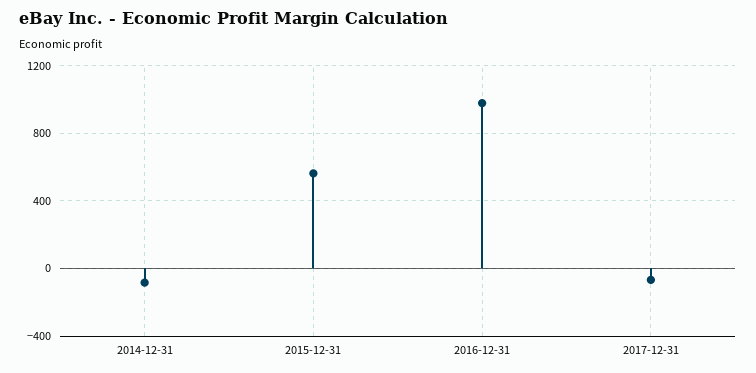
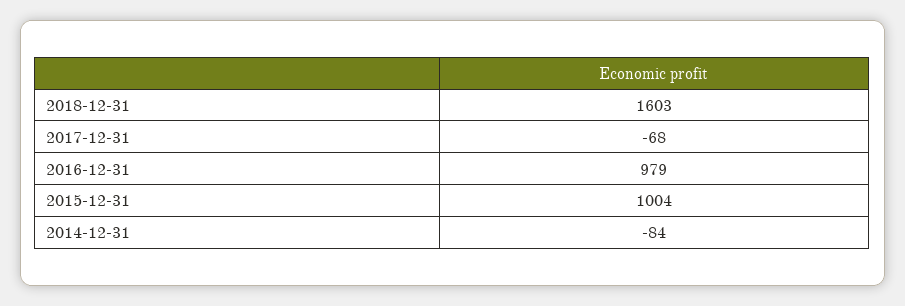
2015-12-31: 550 -> 1004
2018-12-31: none -> 1603

